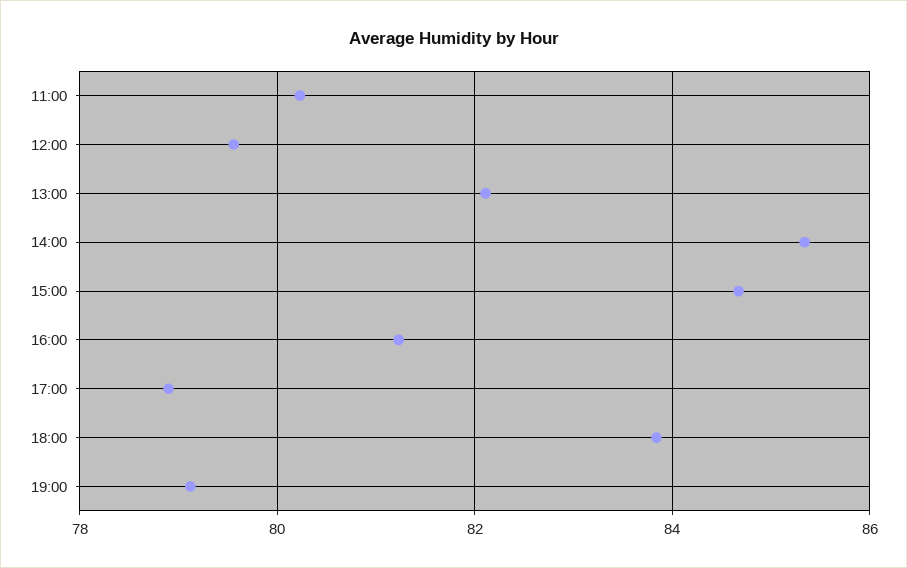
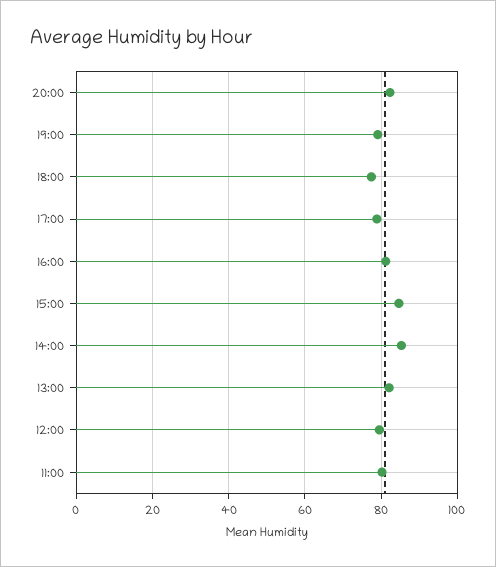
18:00: 83.8 -> 78
20:00: none -> 82

